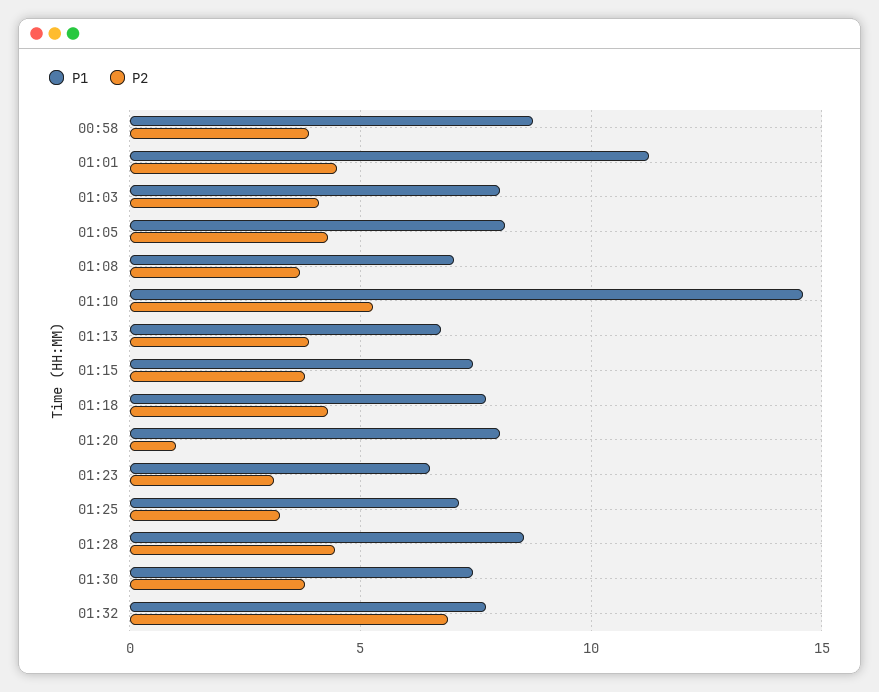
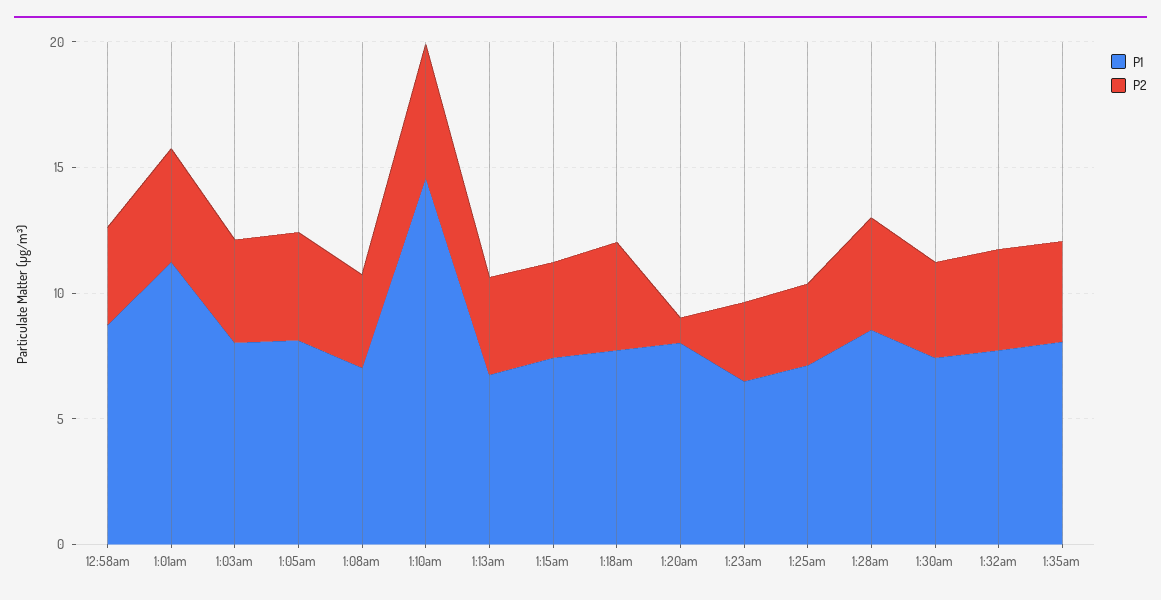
P2, 01:32: 7 -> 4
P1, 1:35am: none -> 8
P2, 1:35am: none -> 4

